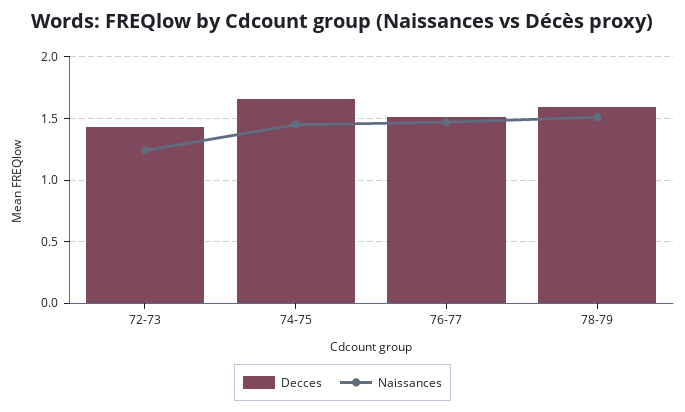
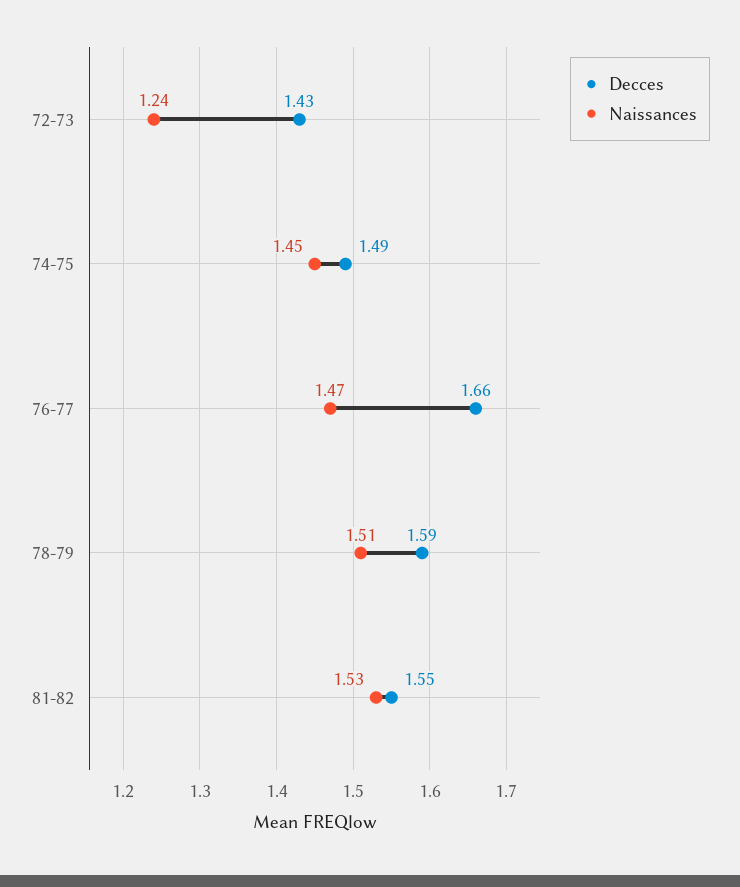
Decces, 74-75: 1.65 -> 1.49
Decces, 76-77: 1.5 -> 1.66
Decces, 81-82: none -> 1.55
Naissances, 81-82: none -> 1.53

